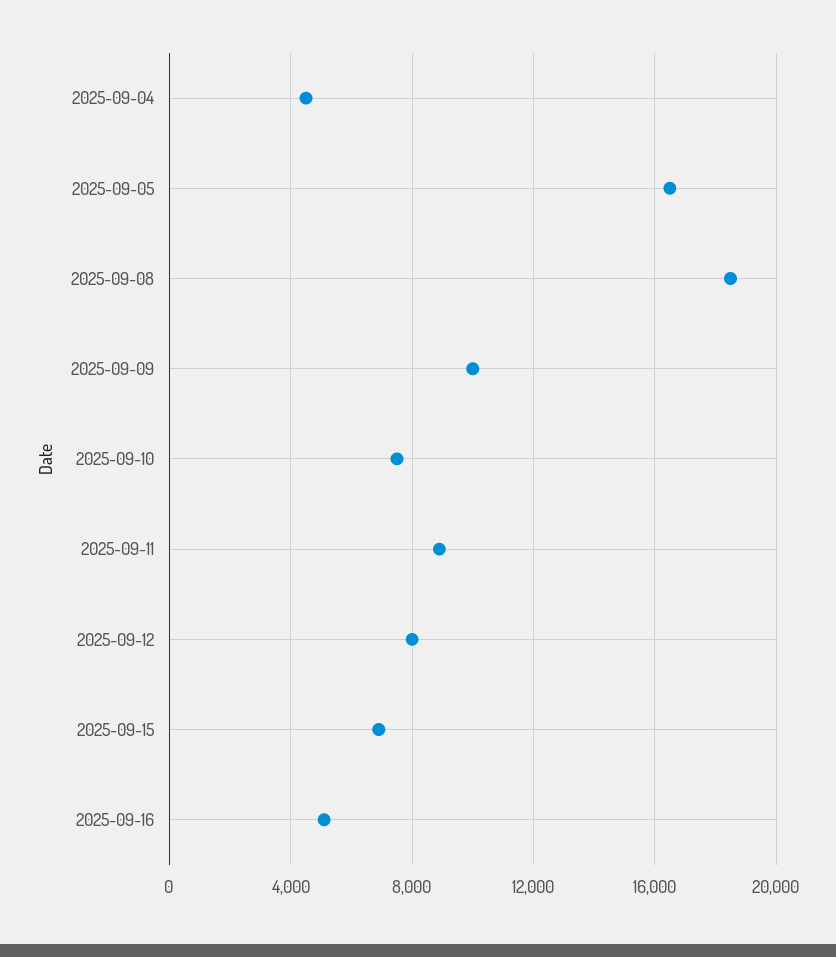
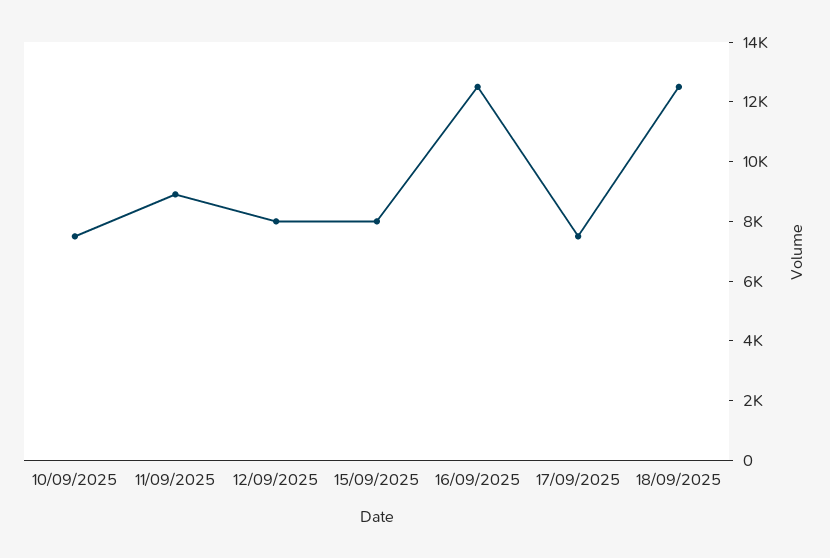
2025-09-04: 4500 -> none
2025-09-05: 16500 -> none
2025-09-08: 18500 -> none
2025-09-09: 10000 -> none
2025-09-15: 7000 -> 8000
2025-09-16: 5000 -> 12500
17/09/2025: none -> 7500
18/09/2025: none -> 12500

